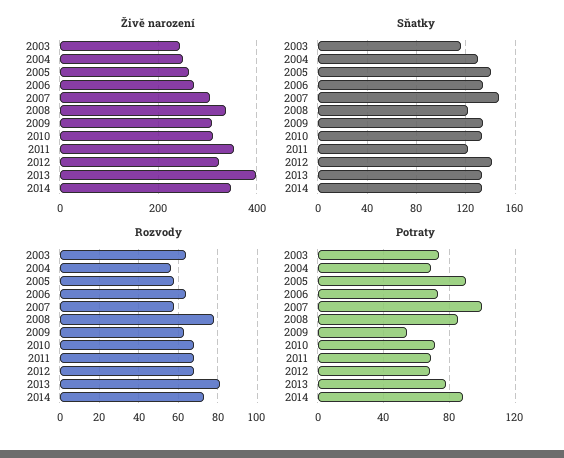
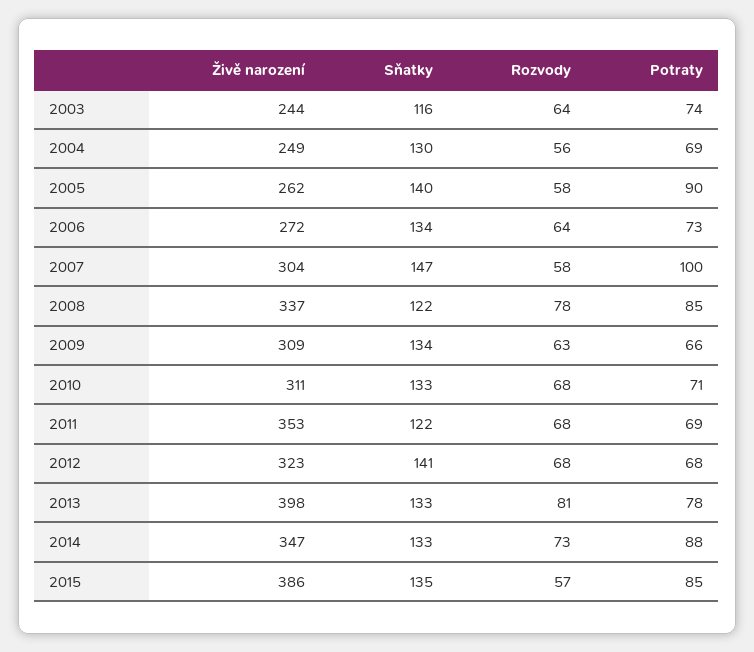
Potraty, 2009: 55 -> 66
Živě narození, 2015: none -> 386
Sňatky, 2015: none -> 135
Rozvody, 2015: none -> 57
Potraty, 2015: none -> 85

